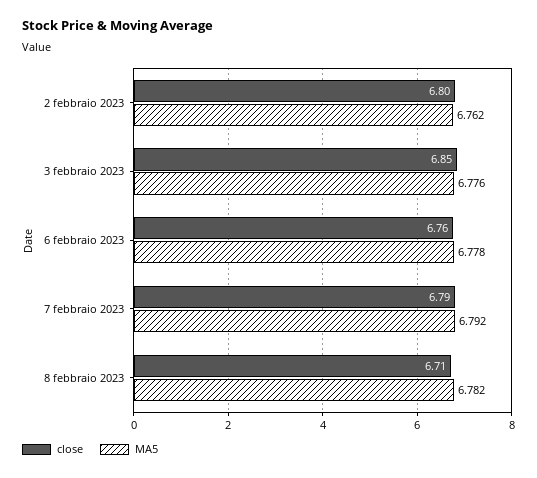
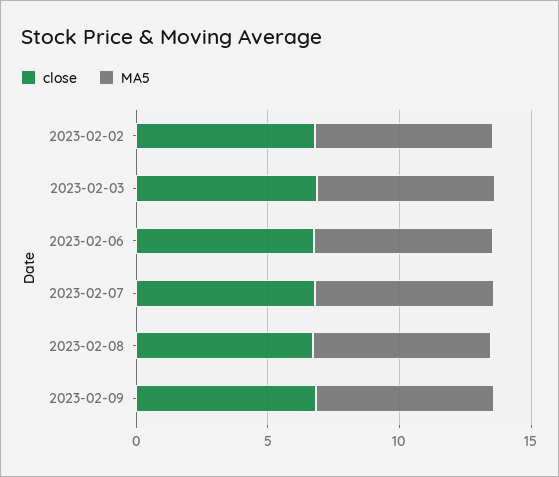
close, 2023-02-09: none -> 7
MA5, 2023-02-09: none -> 7

